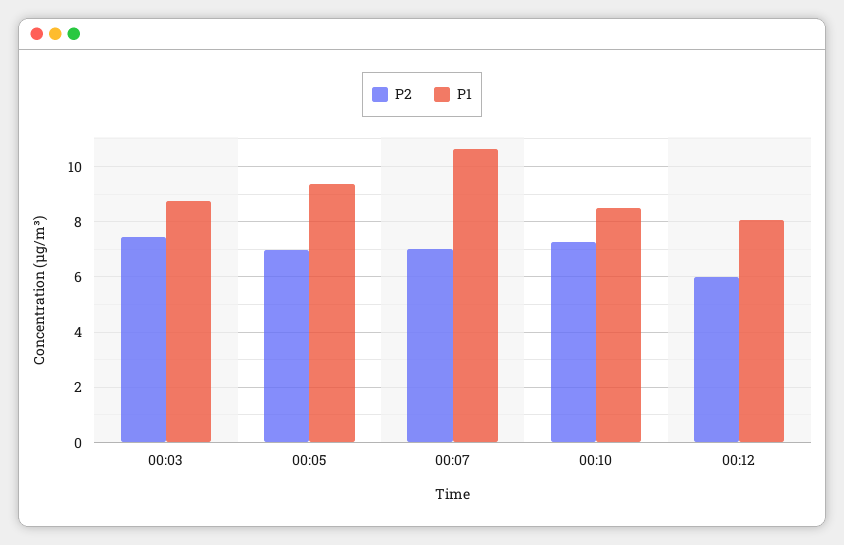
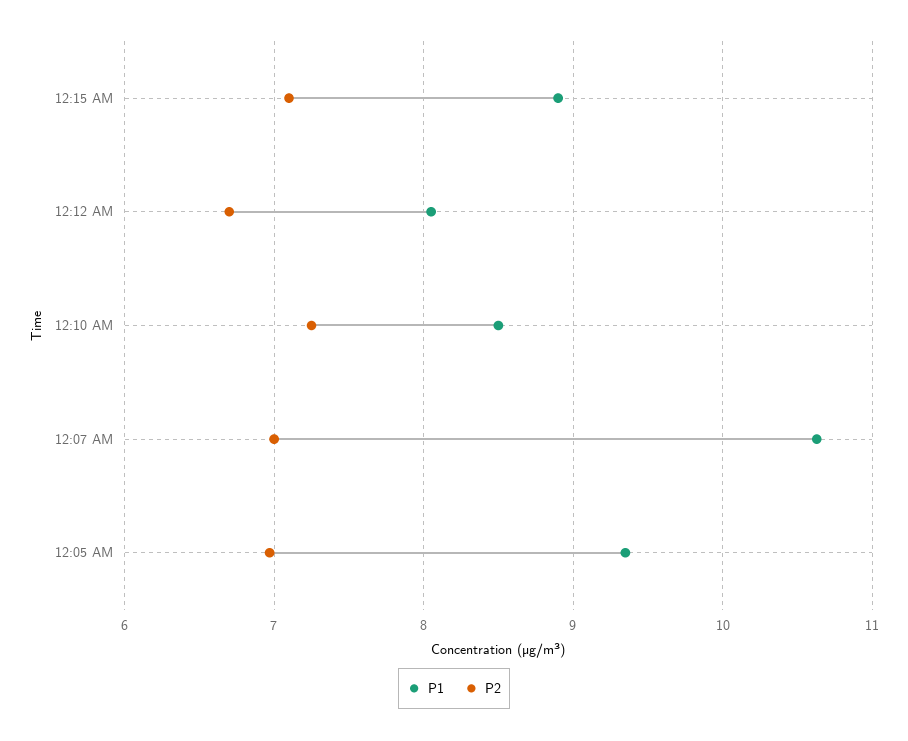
P2, 00:03: 7.5 -> none
P1, 00:03: 8.75 -> none
P2, 00:12: 6 -> 6.7
P1, 12:15 AM: none -> 8.9
P2, 12:15 AM: none -> 7.1

